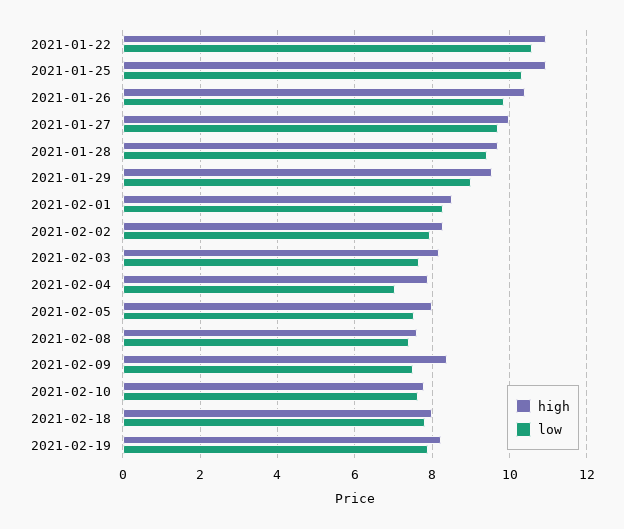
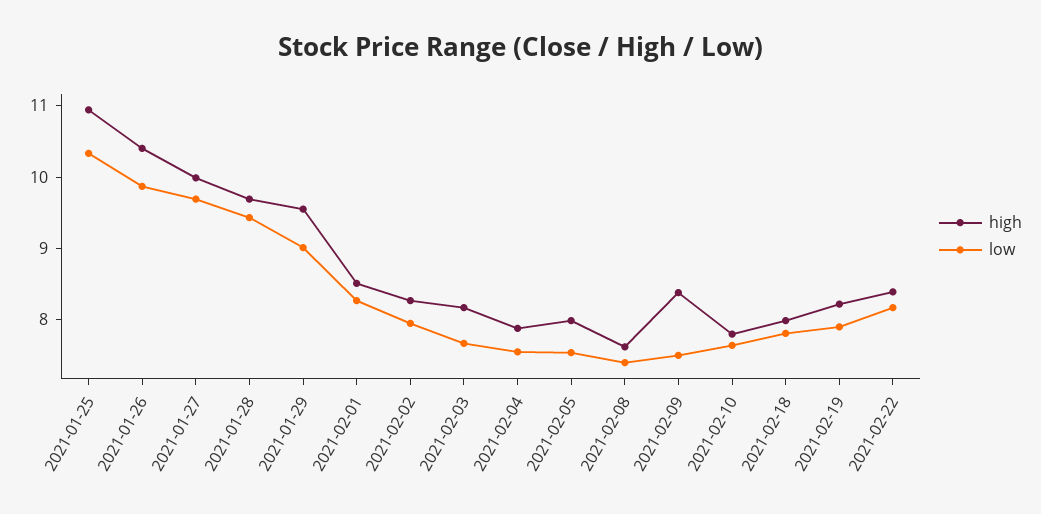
high, 2021-01-22: 11 -> none
low, 2021-01-22: 10.6 -> none
low, 2021-02-04: 7 -> 7.6
high, 2021-02-22: none -> 8.4
low, 2021-02-22: none -> 8.2

